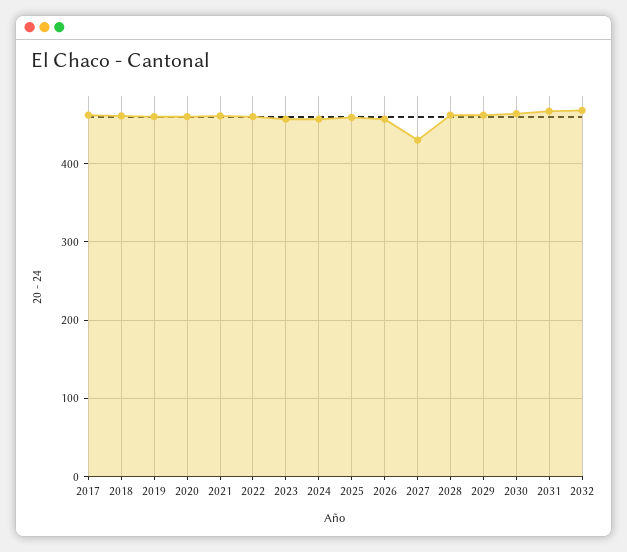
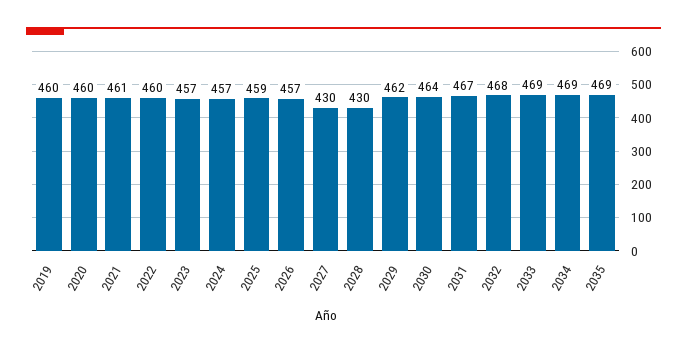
2017: 460 -> none
2018: 460 -> none
2028: 460 -> 430
2033: none -> 469
2034: none -> 469
2035: none -> 469

